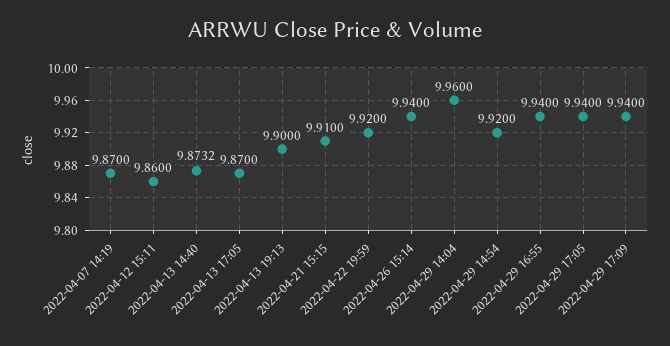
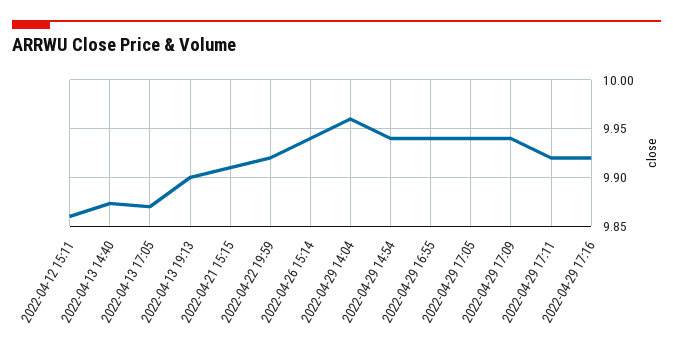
2022-04-07 14:19: 9.87 -> none
2022-04-29 14:54: 9.92 -> 9.94
2022-04-29 17:11: none -> 9.92
2022-04-29 17:16: none -> 9.92

